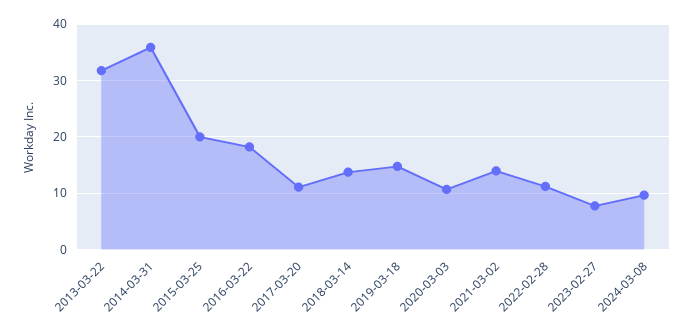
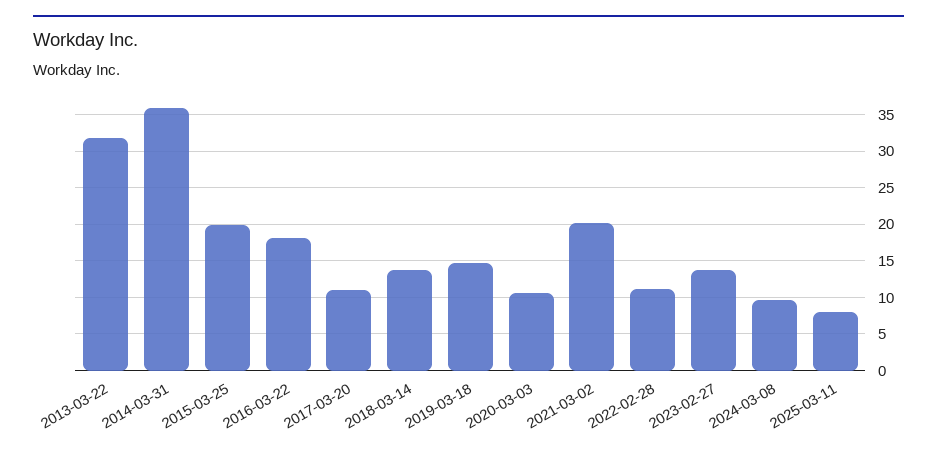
2021-03-02: 14 -> 20
2023-02-27: 8 -> 14
2025-03-11: none -> 8

